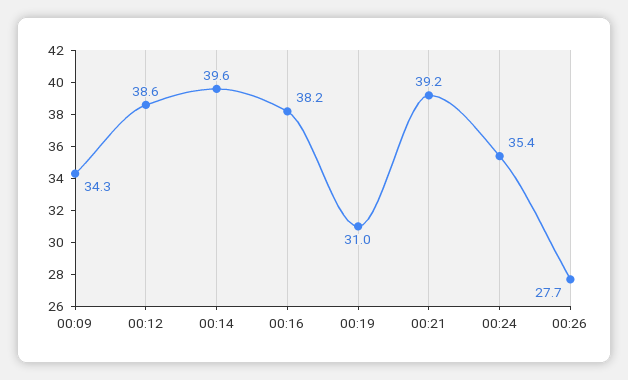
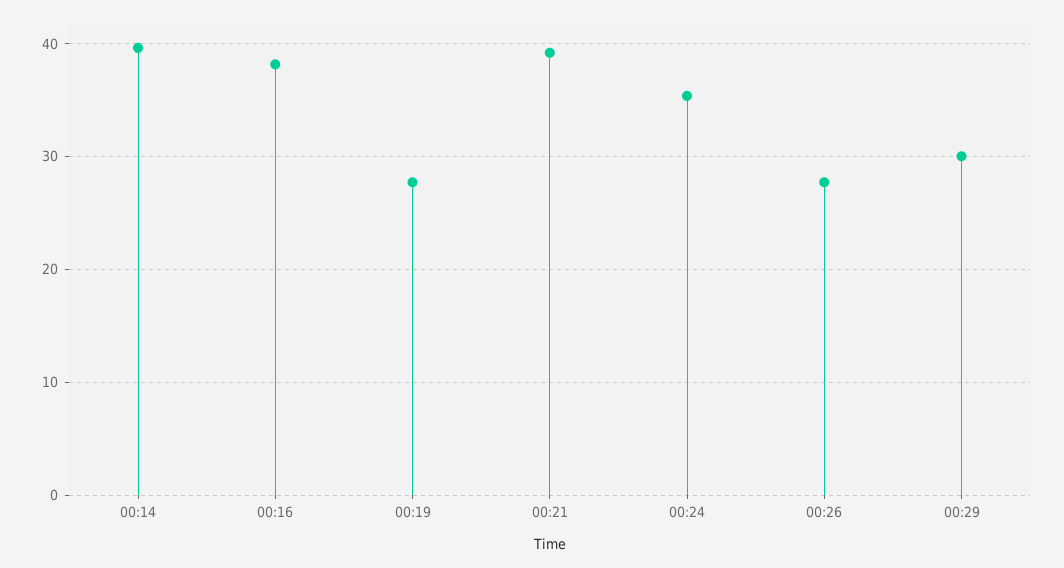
00:09: 34.3 -> none
00:12: 38.6 -> none
00:19: 31 -> 28
00:29: none -> 30

